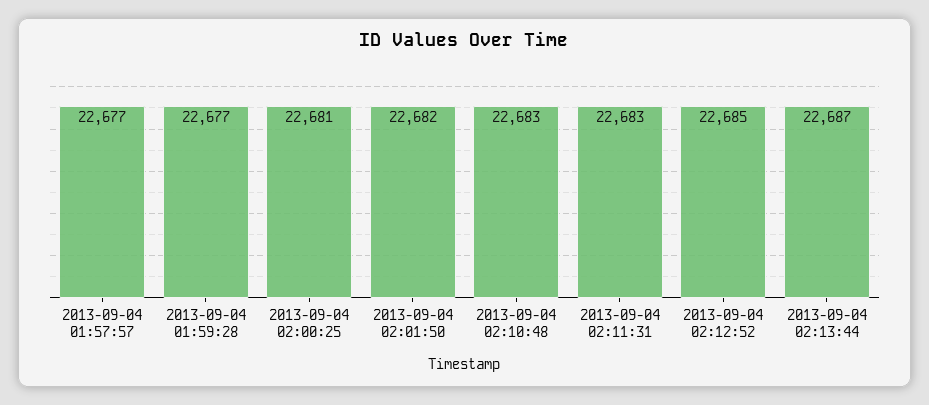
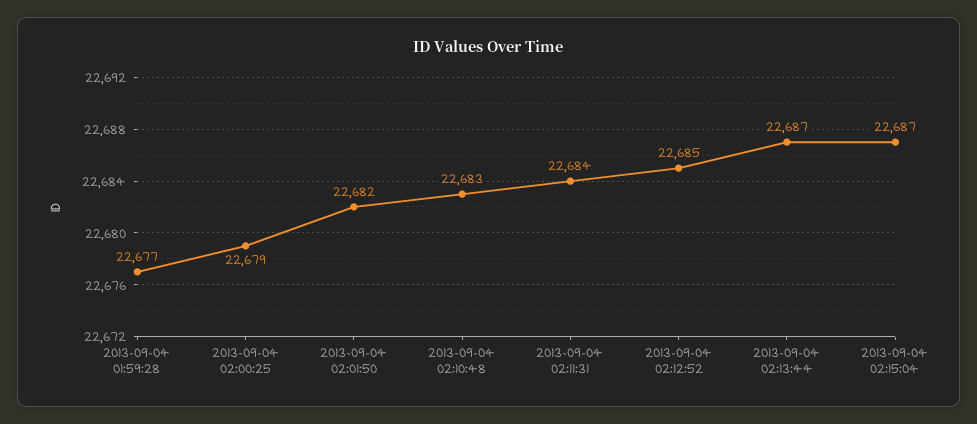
2013-09-04 01:57:57: 22677 -> none
2013-09-04 02:00:25: 22681 -> 22679
2013-09-04 02:11:31: 22683 -> 22684
2013-09-04 02:15:04: none -> 22687

